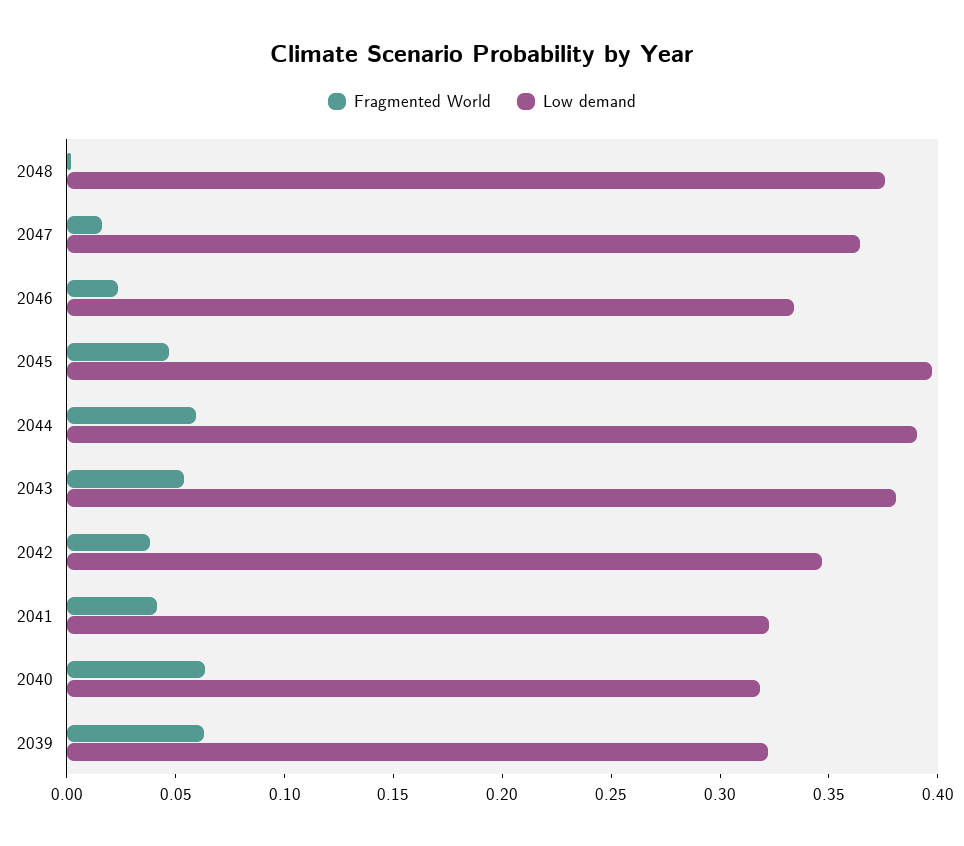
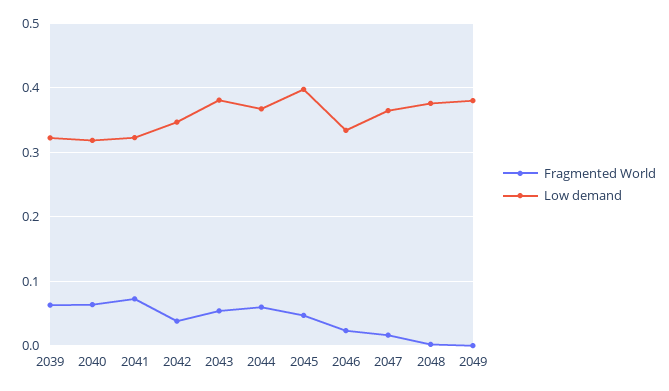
Low demand, 2044: 0.39 -> 0.37
Fragmented World, 2041: 0.04 -> 0.07
Fragmented World, 2049: none -> 0
Low demand, 2049: none -> 0.38

